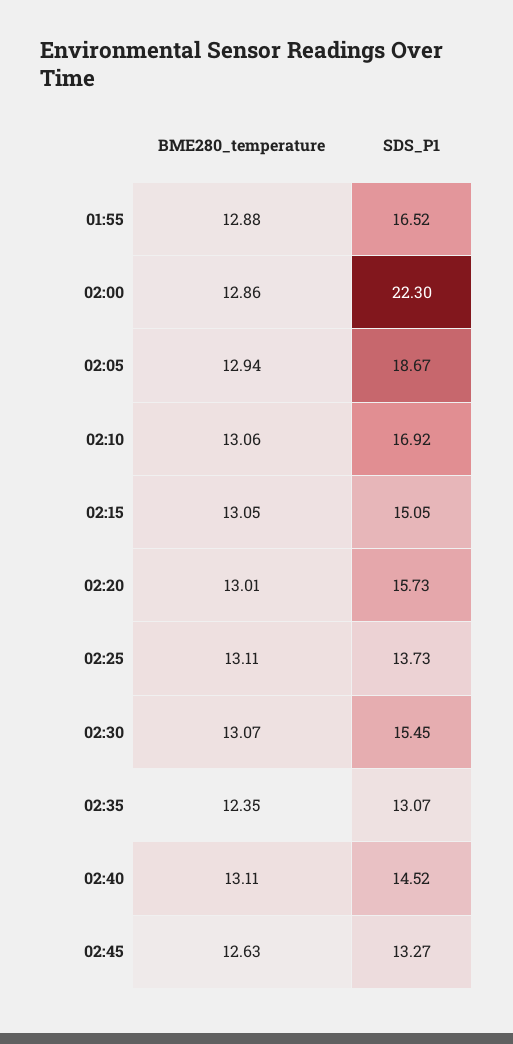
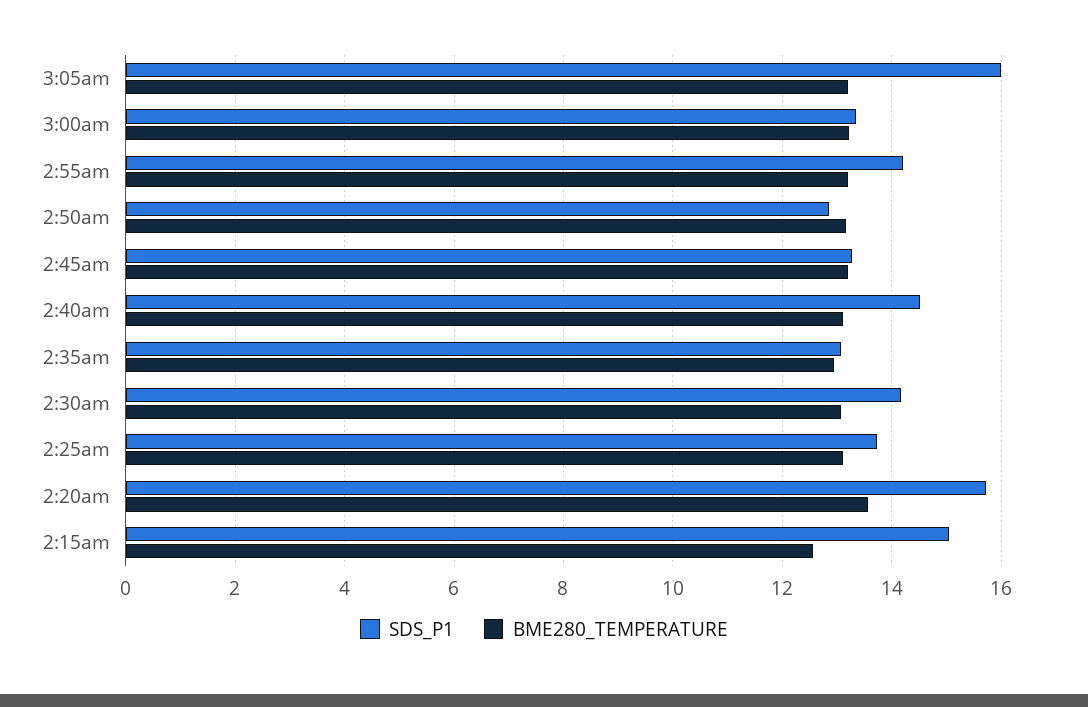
BME280_temperature, 01:55: 12.88 -> none
SDS_P1, 01:55: 16.52 -> none
BME280_temperature, 02:00: 12.86 -> none
SDS_P1, 02:00: 22.3 -> none
BME280_temperature, 02:05: 12.94 -> none
SDS_P1, 02:05: 18.67 -> none
BME280_temperature, 02:10: 13.06 -> none
SDS_P1, 02:10: 16.92 -> none
BME280_temperature, 02:15: 13.05 -> 12.6
BME280_temperature, 02:20: 13.01 -> 13.6
SDS_P1, 02:30: 15.45 -> 14.2
BME280_temperature, 02:35: 12.35 -> 13
BME280_temperature, 02:45: 12.63 -> 13.2
SDS_P1, 3:05am: none -> 16
BME280_temperature, 3:05am: none -> 13.2
SDS_P1, 3:00am: none -> 13.4
BME280_temperature, 3:00am: none -> 13.2
SDS_P1, 2:55am: none -> 14.2
BME280_temperature, 2:55am: none -> 13.2
SDS_P1, 2:50am: none -> 12.8
BME280_temperature, 2:50am: none -> 13.2

